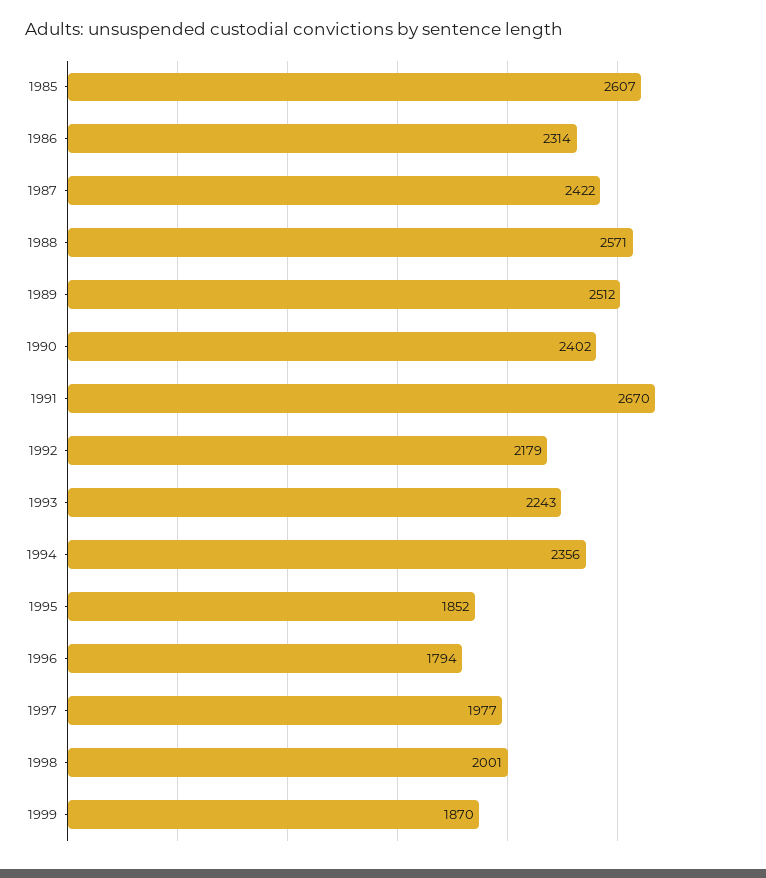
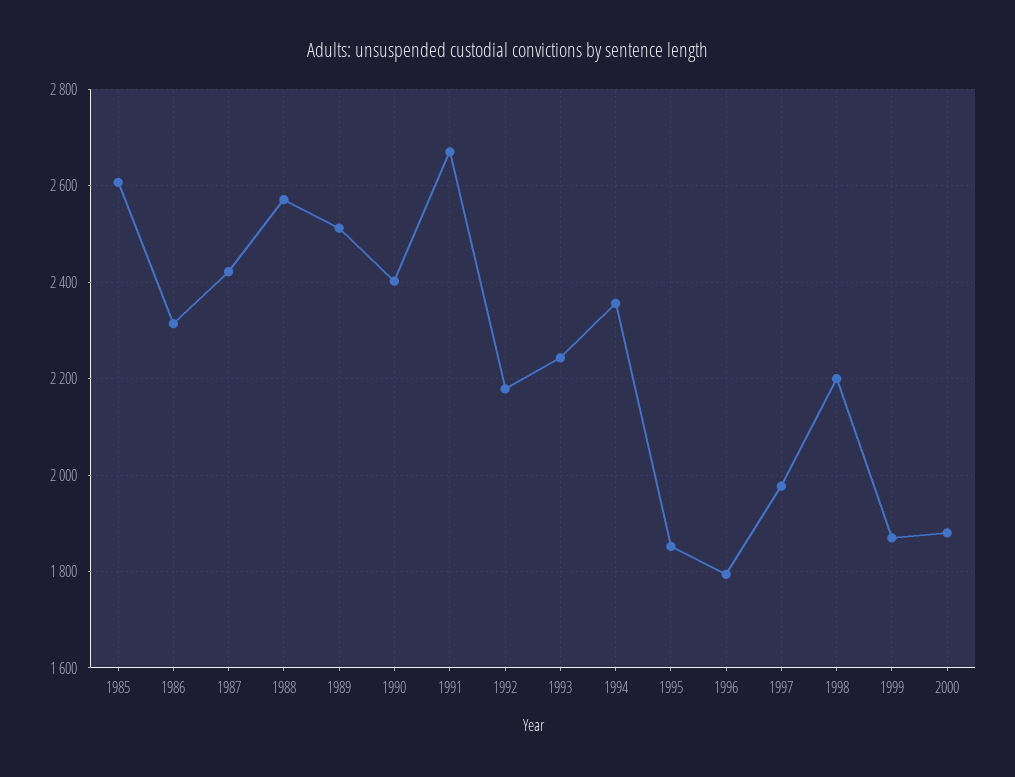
1998: 2001 -> 2200
2000: none -> 1880

